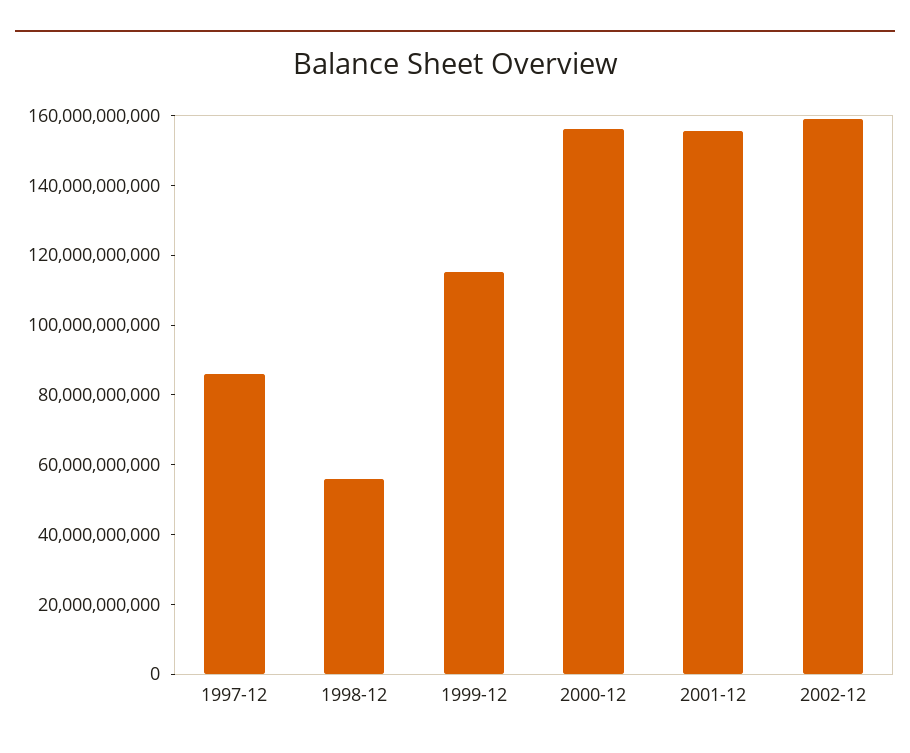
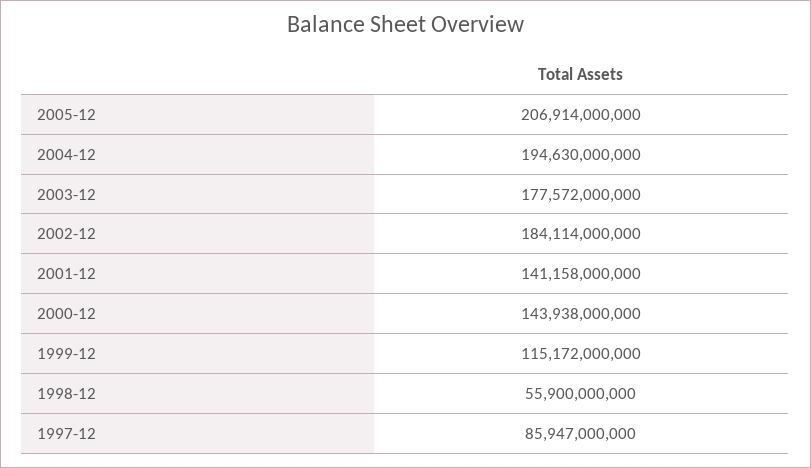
2000-12: 155000000000 -> 143938000000
2001-12: 155000000000 -> 141158000000
2002-12: 160000000000 -> 184114000000
2005-12: none -> 206914000000
2004-12: none -> 194630000000
2003-12: none -> 177572000000

